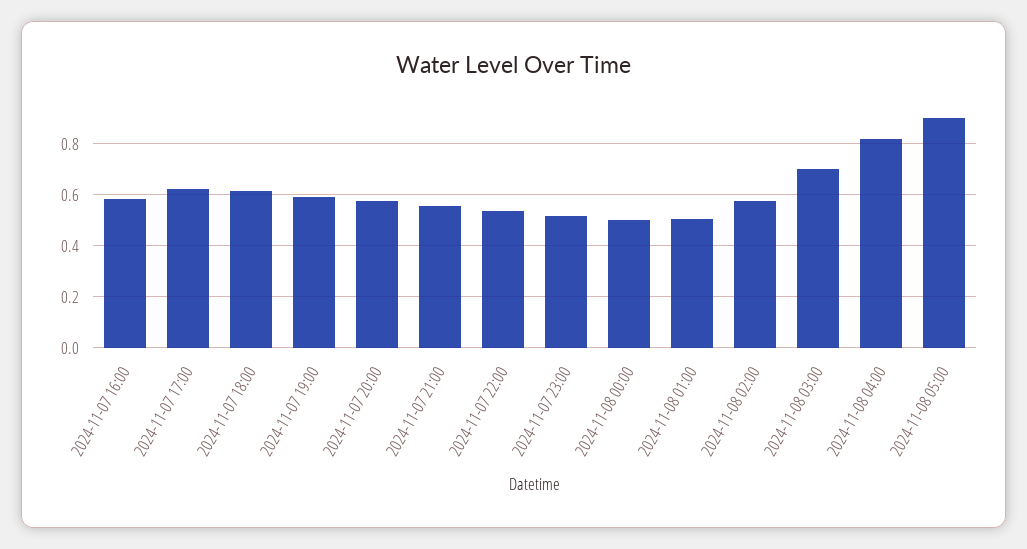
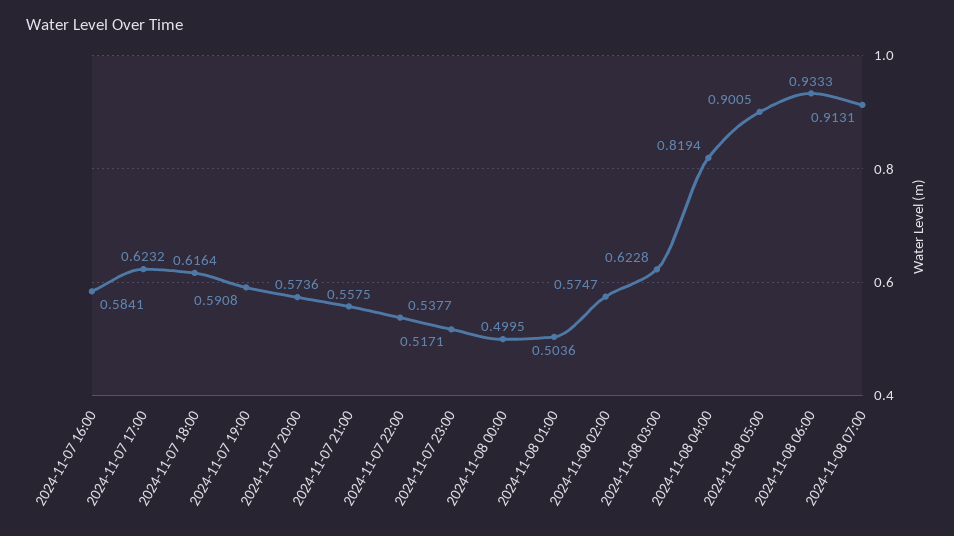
2024-11-08 03:00: 0.7 -> 0.6228
2024-11-08 06:00: none -> 0.9333
2024-11-08 07:00: none -> 0.9131

